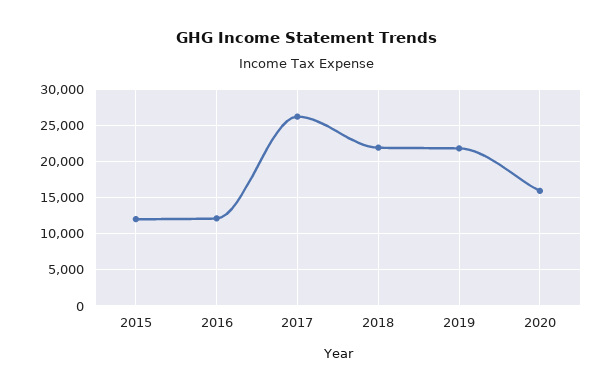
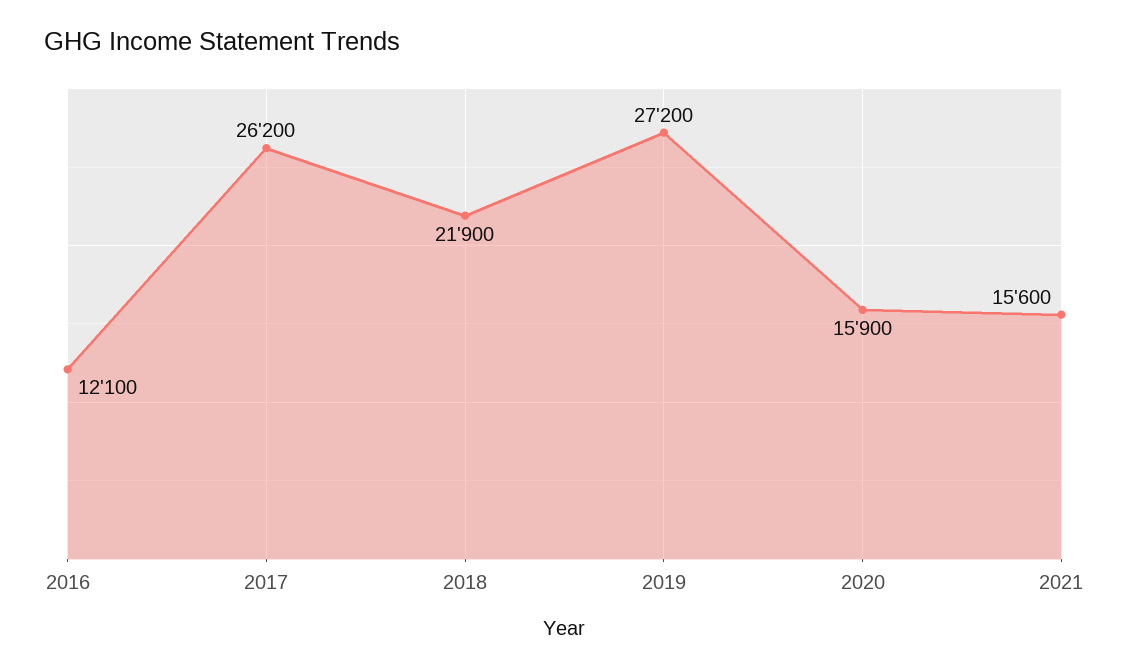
2015: 12000 -> none
2019: 22000 -> 27200
2021: none -> 15600

